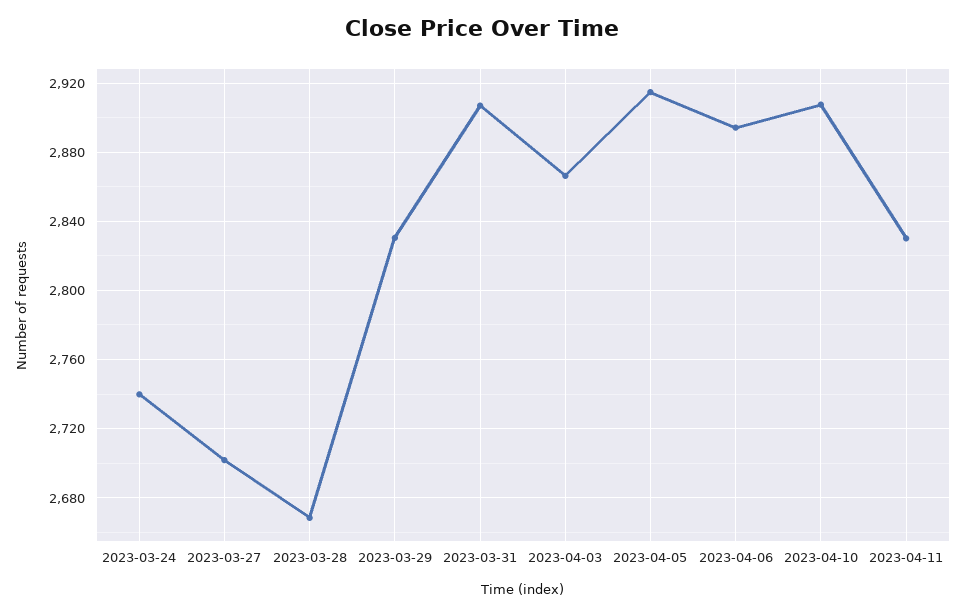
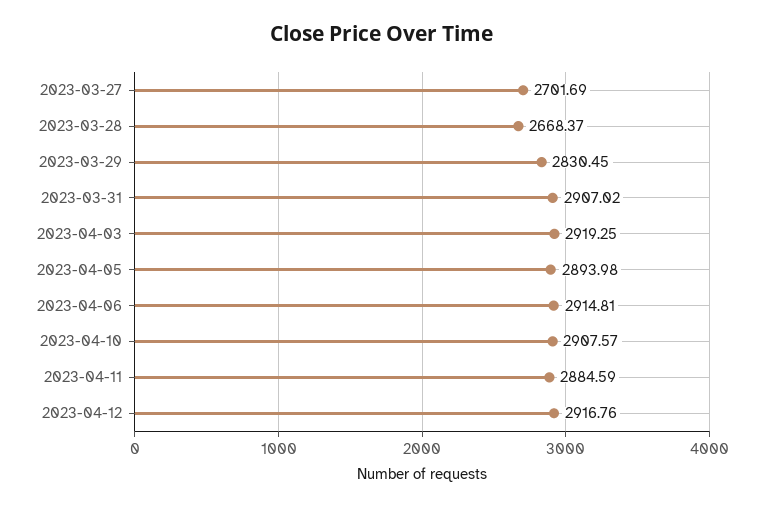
2023-03-24: 2740 -> none
2023-04-03: 2865 -> 2919.25
2023-04-05: 2915 -> 2893.98
2023-04-06: 2895 -> 2914.81
2023-04-11: 2830 -> 2884.59
2023-04-12: none -> 2916.76

